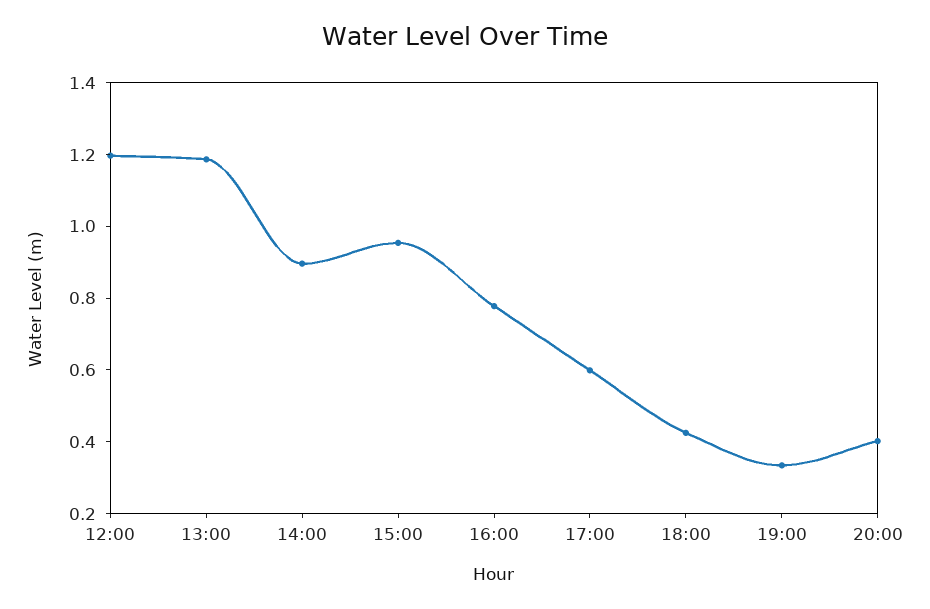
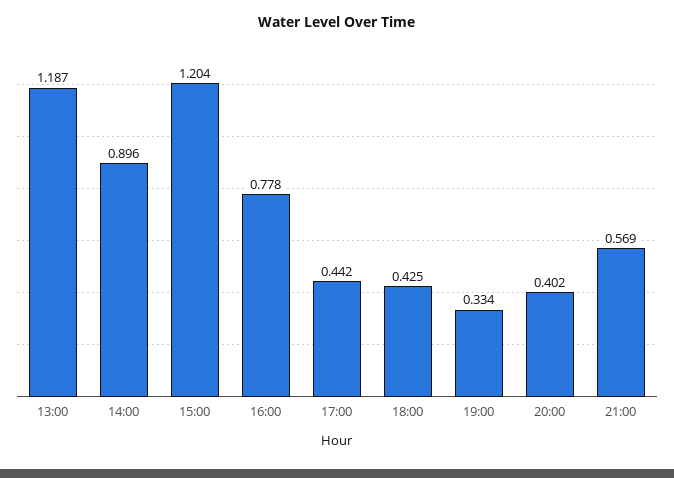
12:00: 1.2 -> none
15:00: 0.95 -> 1.204
17:00: 0.6 -> 0.442
21:00: none -> 0.569

